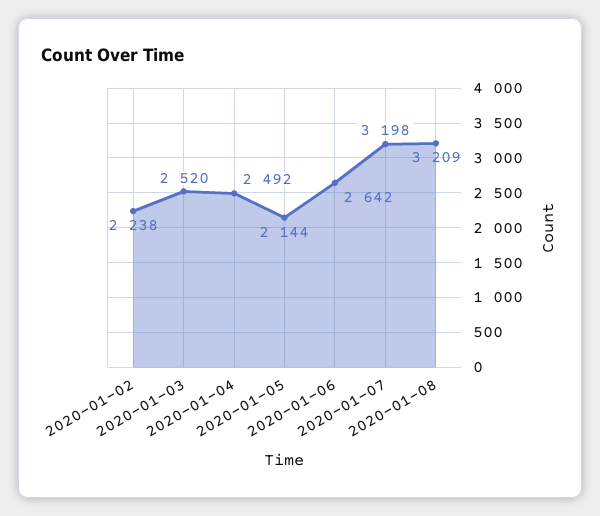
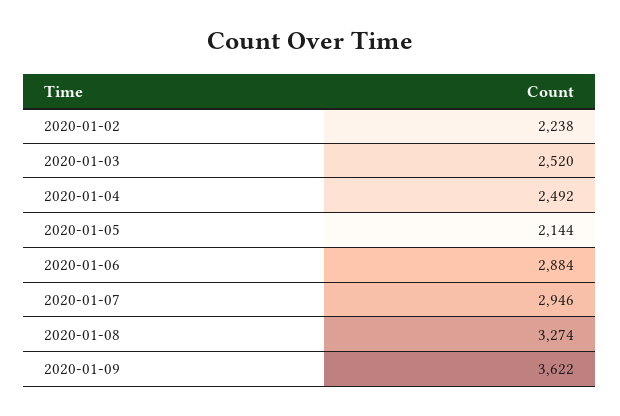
2020-01-06: 2642 -> 2884
2020-01-07: 3198 -> 2946
2020-01-08: 3209 -> 3274
2020-01-09: none -> 3622

